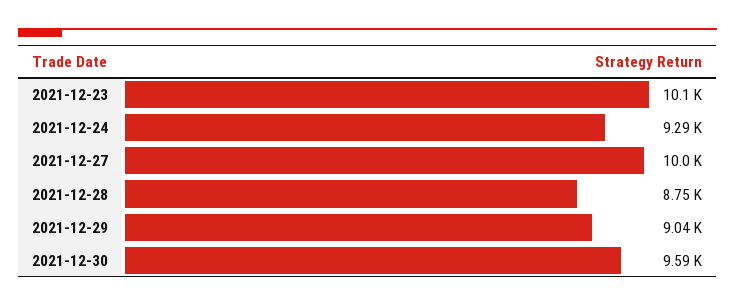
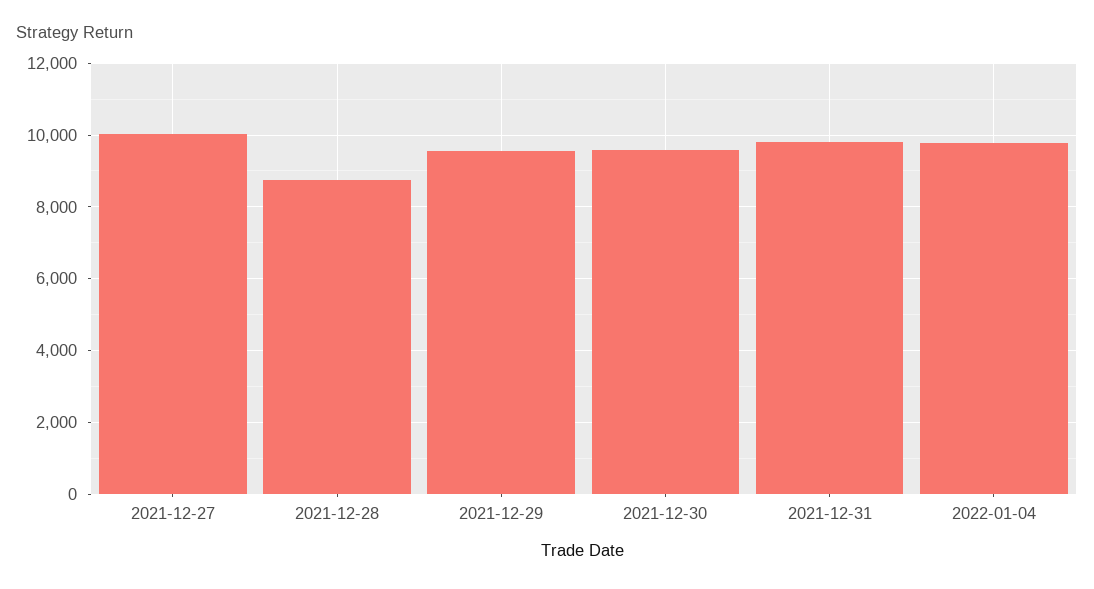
2021-12-23: 10100 -> none
2021-12-24: 9290 -> none
2021-12-29: 9040 -> 9600
2021-12-31: none -> 9800
2022-01-04: none -> 9800

